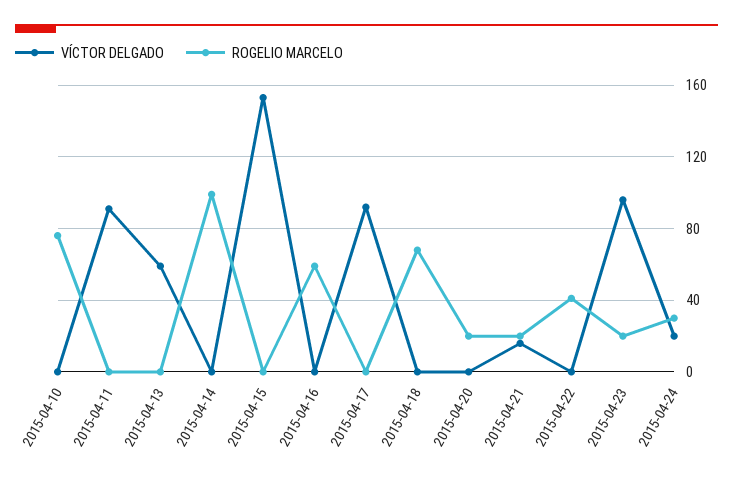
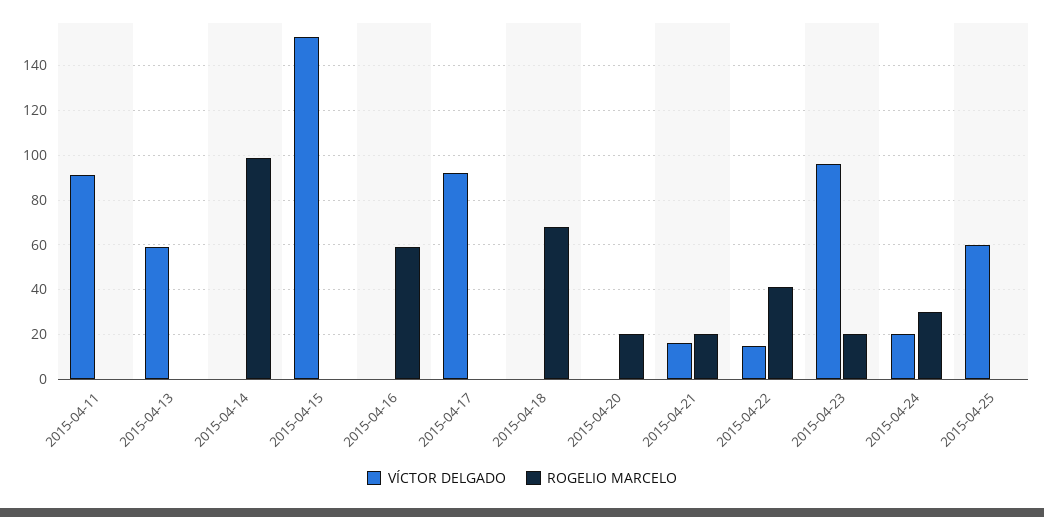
VÍCTOR DELGADO, 2015-04-10: 0 -> none
ROGELIO MARCELO, 2015-04-10: 75 -> none
VÍCTOR DELGADO, 2015-04-22: 0 -> 15
VÍCTOR DELGADO, 2015-04-25: none -> 60
ROGELIO MARCELO, 2015-04-25: none -> 0

